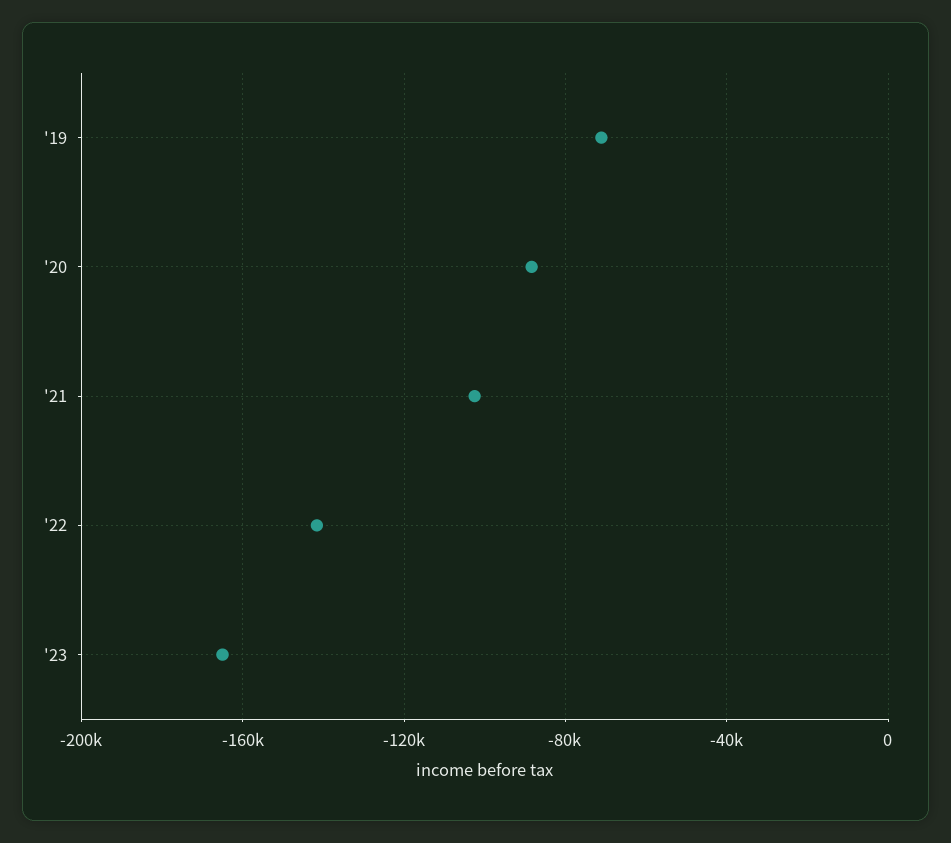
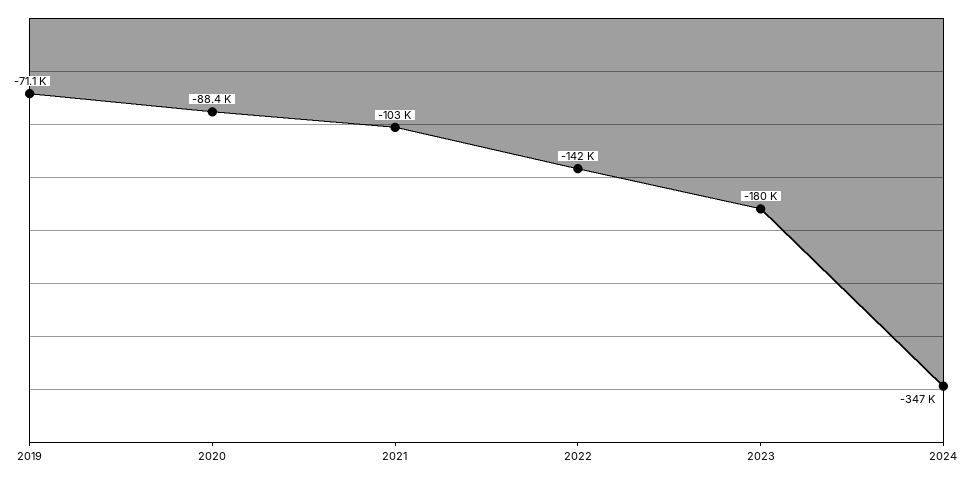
'23: -165000 -> -180000
2024: none -> -347000

